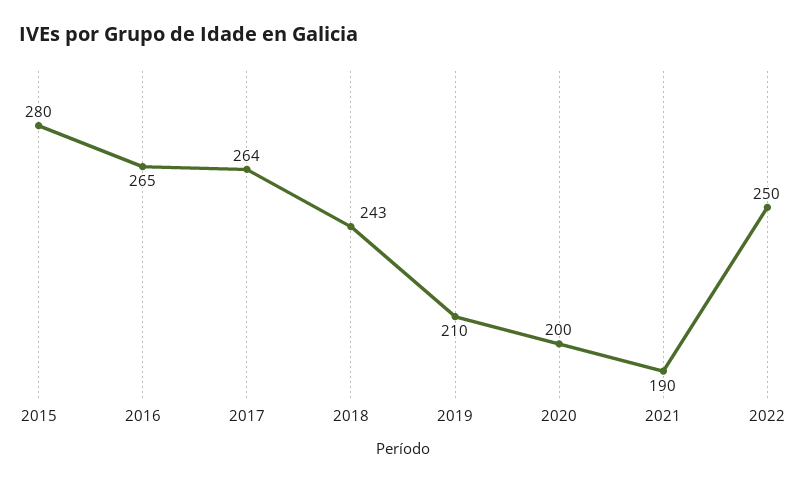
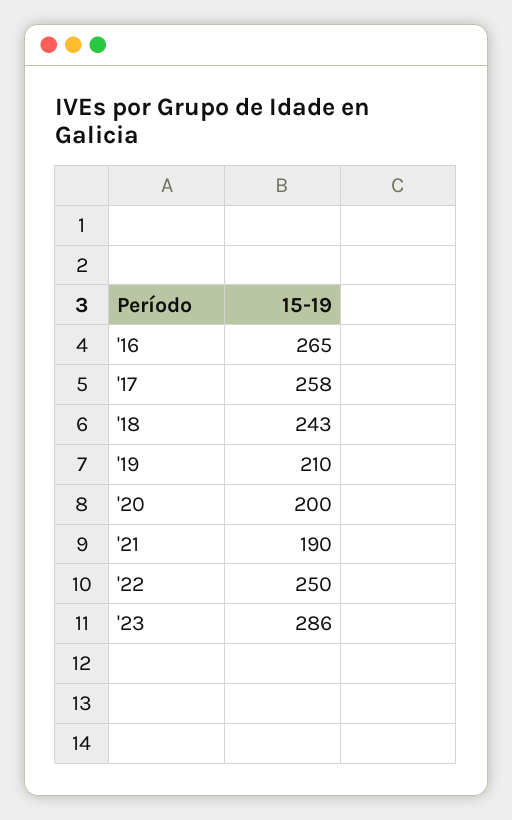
2015: 280 -> none
2017: 264 -> 258
'23: none -> 286

